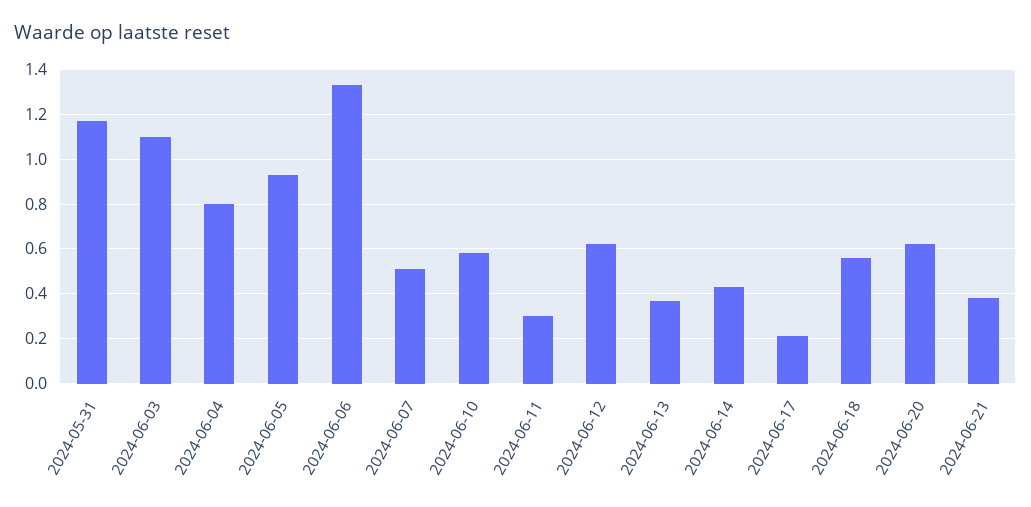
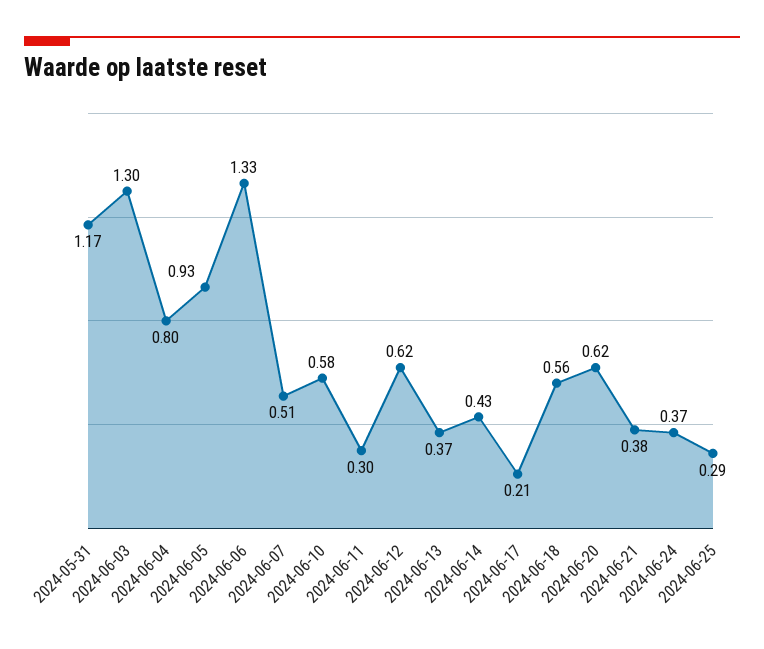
2024-06-03: 1.1 -> 1.3
2024-06-24: none -> 0.37
2024-06-25: none -> 0.29

